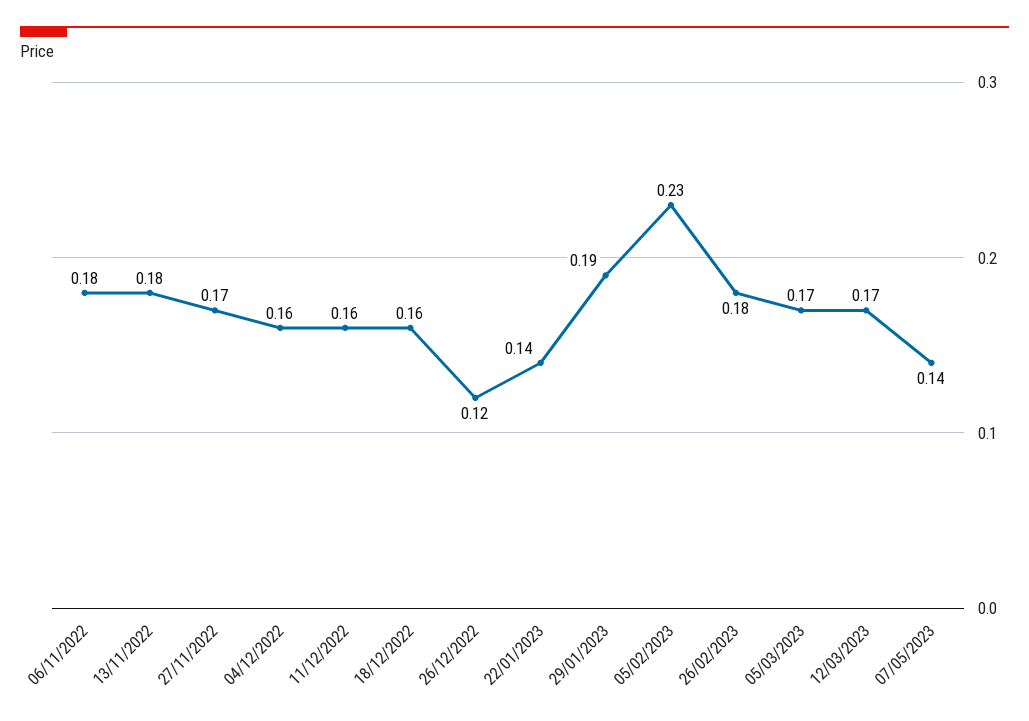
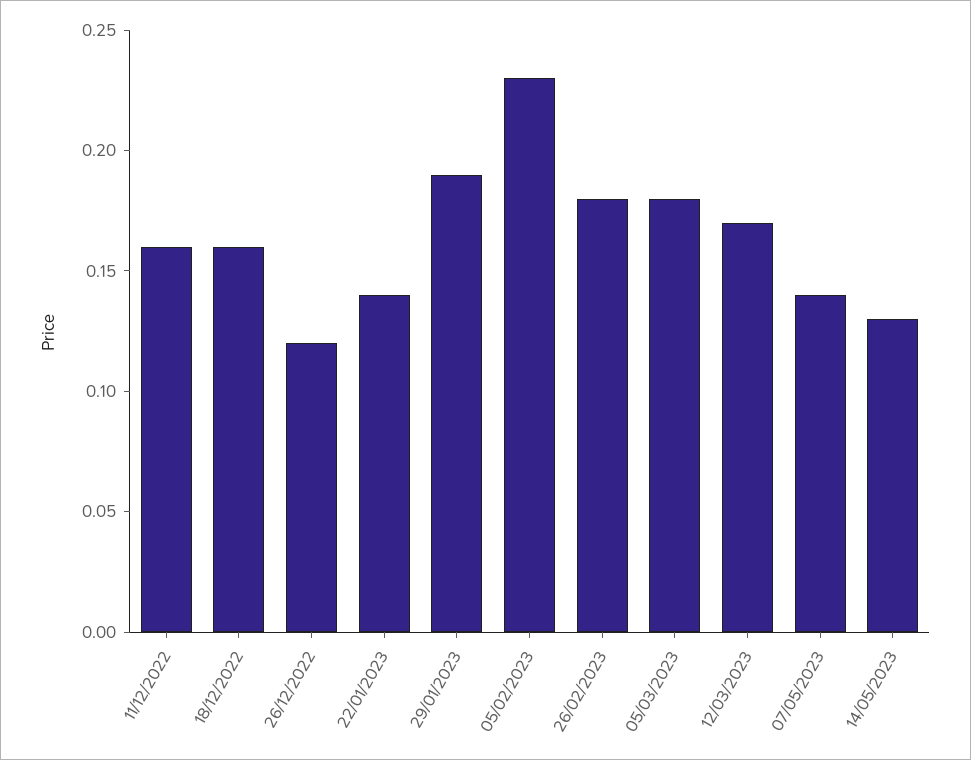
06/11/2022: 0.18 -> none
13/11/2022: 0.18 -> none
27/11/2022: 0.17 -> none
04/12/2022: 0.16 -> none
05/03/2023: 0.17 -> 0.18
14/05/2023: none -> 0.13

